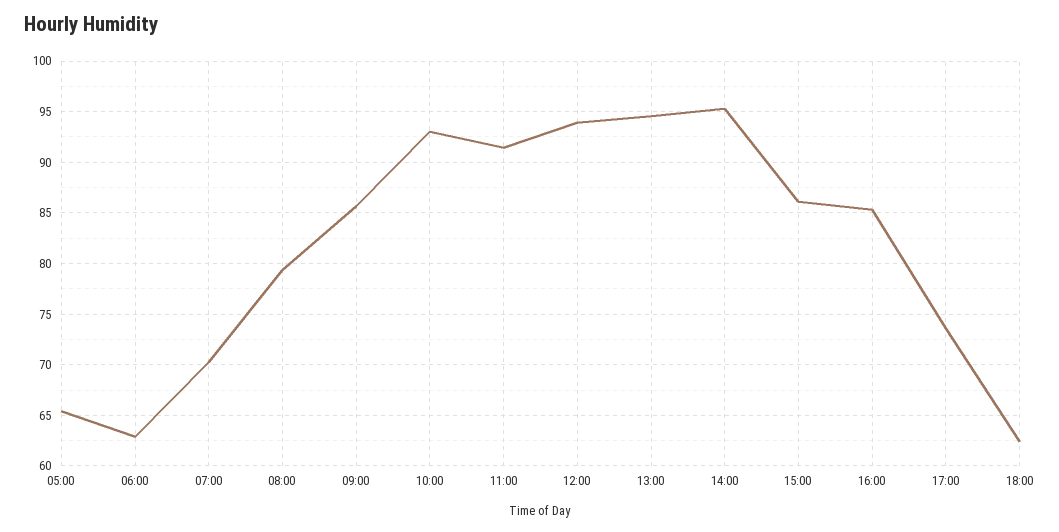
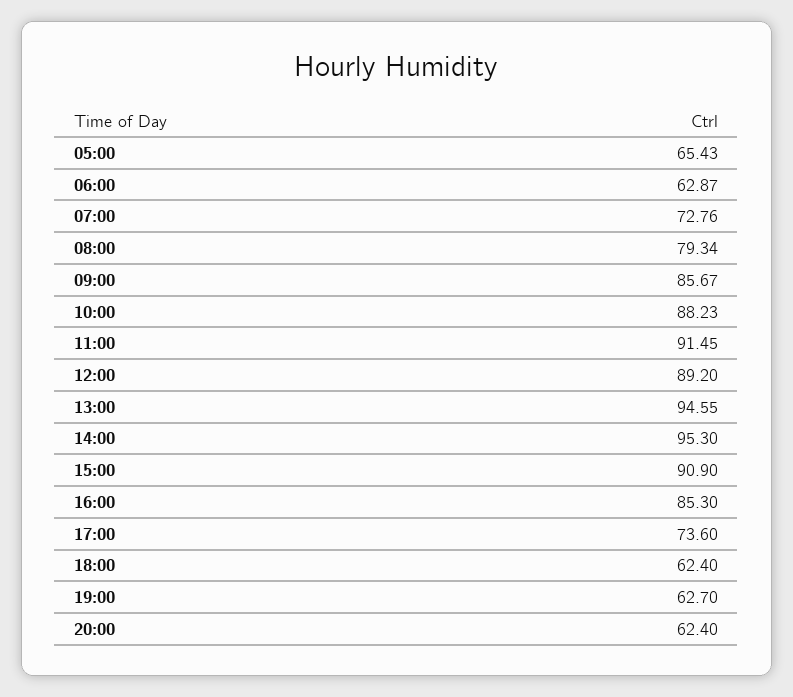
07:00: 70 -> 72.76
10:00: 93 -> 88.23
12:00: 94 -> 89.2
15:00: 86 -> 90.9
19:00: none -> 62.7
20:00: none -> 62.4

